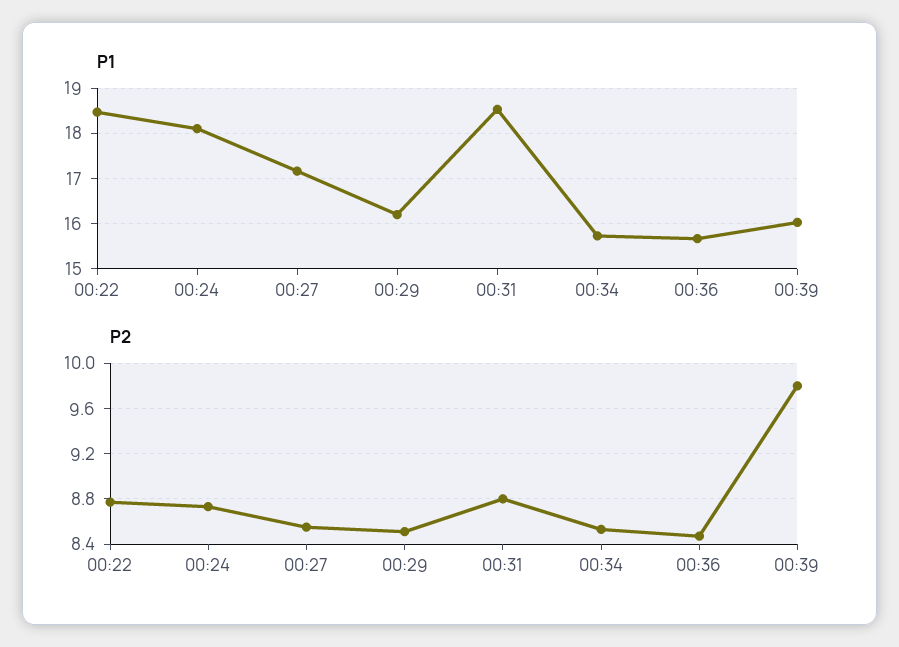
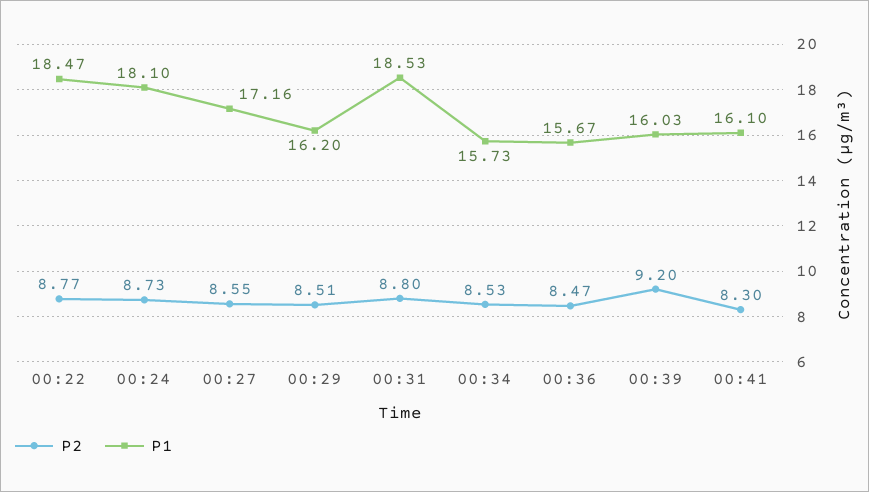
P2, 00:39: 9.8 -> 9.2
P2, 00:41: none -> 8.3
P1, 00:41: none -> 16.1

